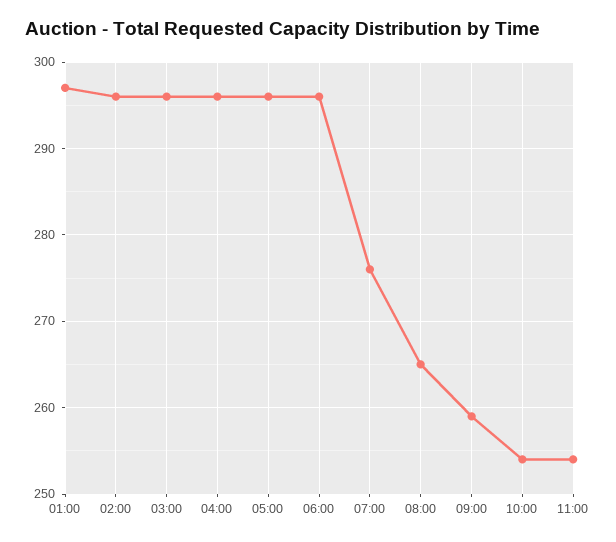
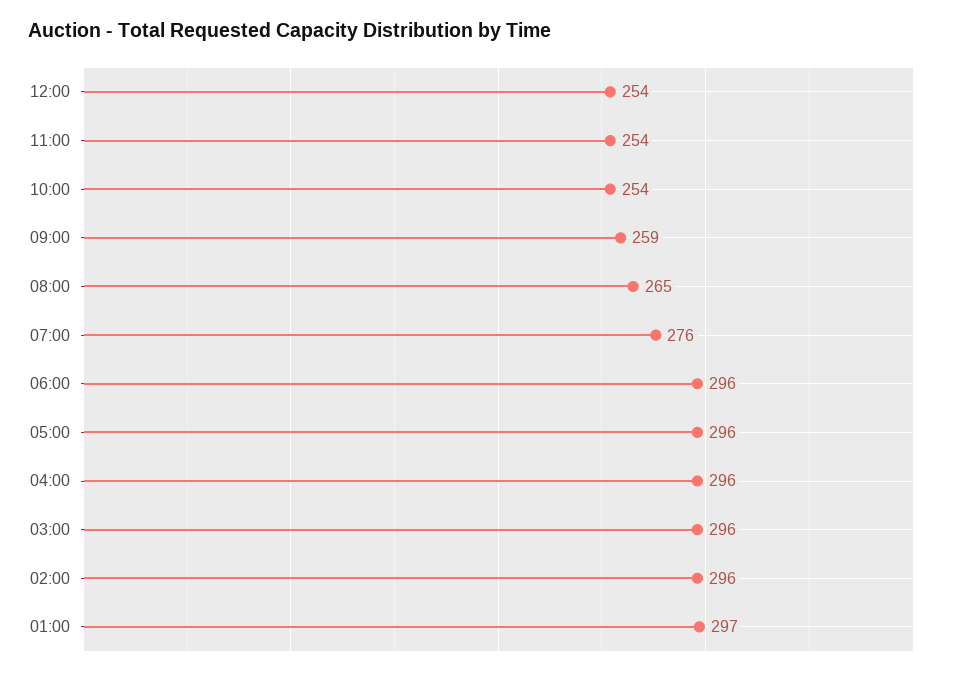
12:00: none -> 254

